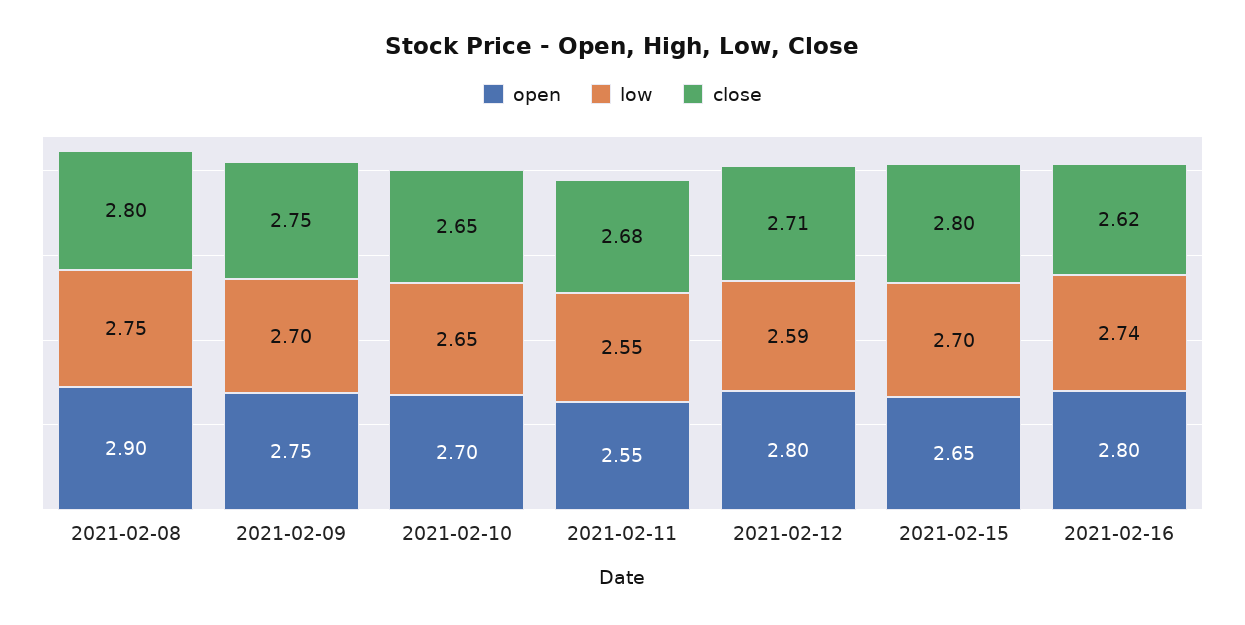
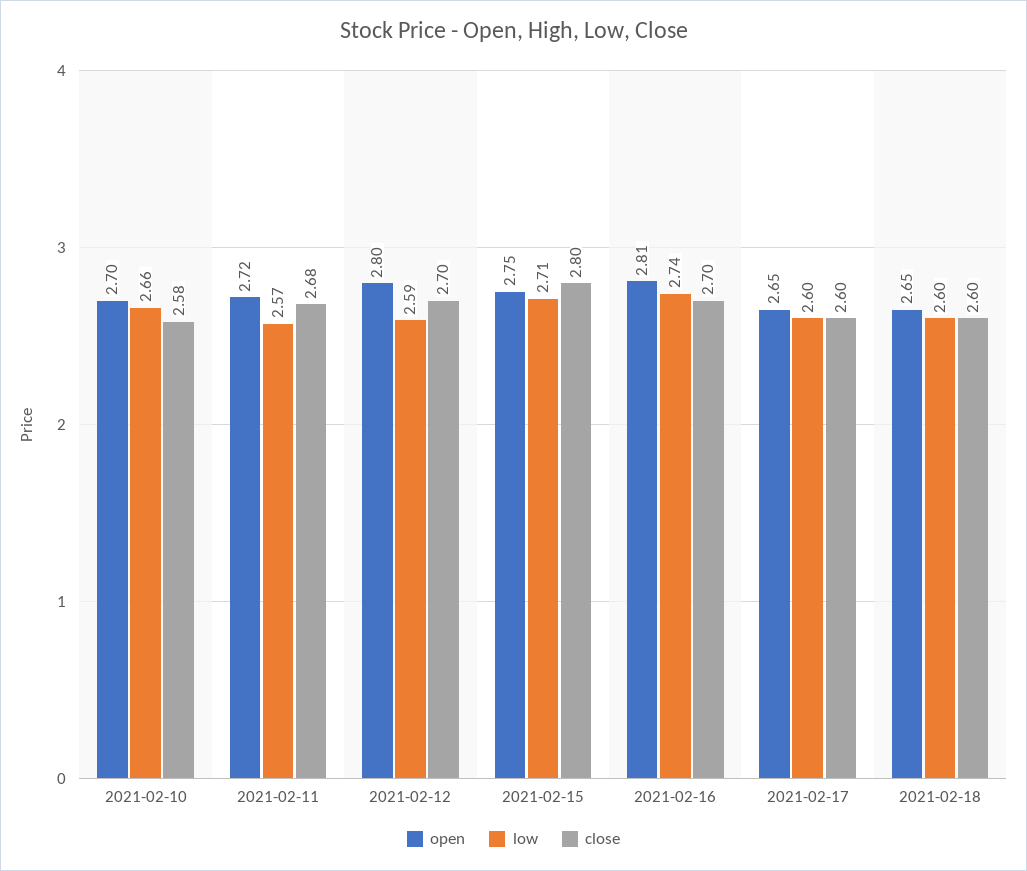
open, 2021-02-08: 2.9 -> none
low, 2021-02-08: 2.75 -> none
close, 2021-02-08: 2.8 -> none
open, 2021-02-09: 2.75 -> none
low, 2021-02-09: 2.7 -> none
close, 2021-02-09: 2.75 -> none
low, 2021-02-10: 2.65 -> 2.66
close, 2021-02-10: 2.65 -> 2.58
open, 2021-02-11: 2.55 -> 2.72
low, 2021-02-11: 2.55 -> 2.57
close, 2021-02-12: 2.71 -> 2.7
open, 2021-02-15: 2.65 -> 2.75
low, 2021-02-15: 2.7 -> 2.71
open, 2021-02-16: 2.8 -> 2.81
close, 2021-02-16: 2.62 -> 2.7
open, 2021-02-17: none -> 2.65
low, 2021-02-17: none -> 2.6
close, 2021-02-17: none -> 2.6
open, 2021-02-18: none -> 2.65
low, 2021-02-18: none -> 2.6
close, 2021-02-18: none -> 2.6

